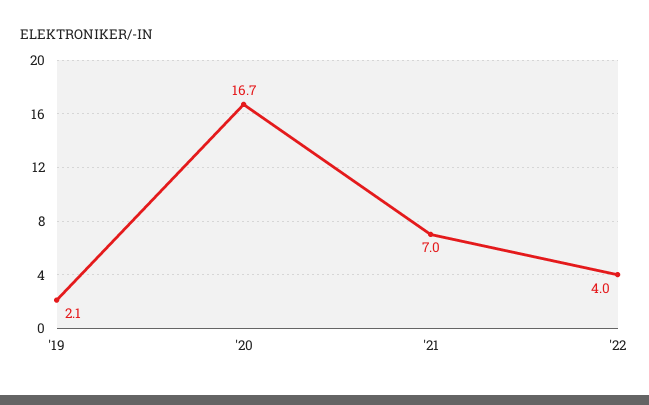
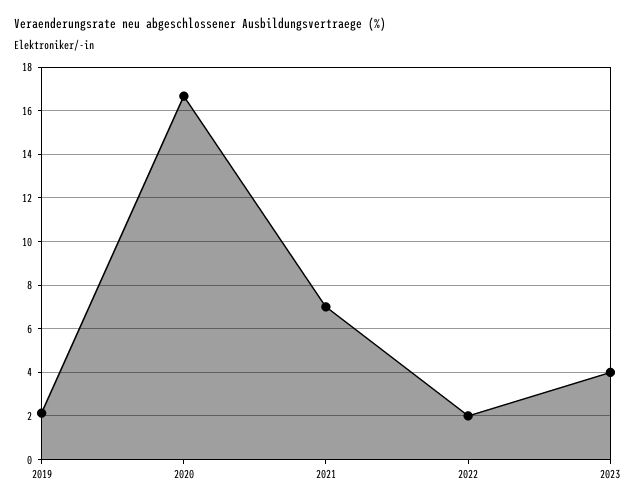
'22: 4 -> 2
2023: none -> 4

